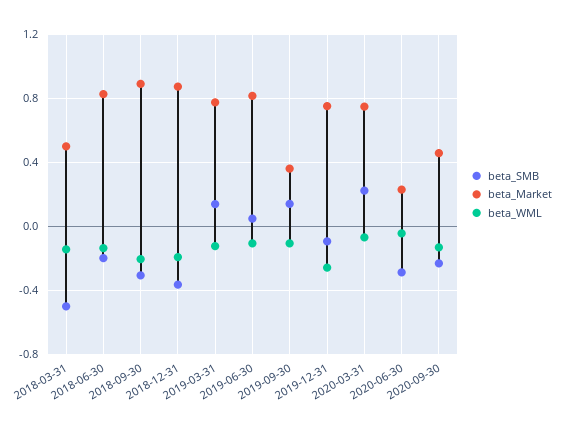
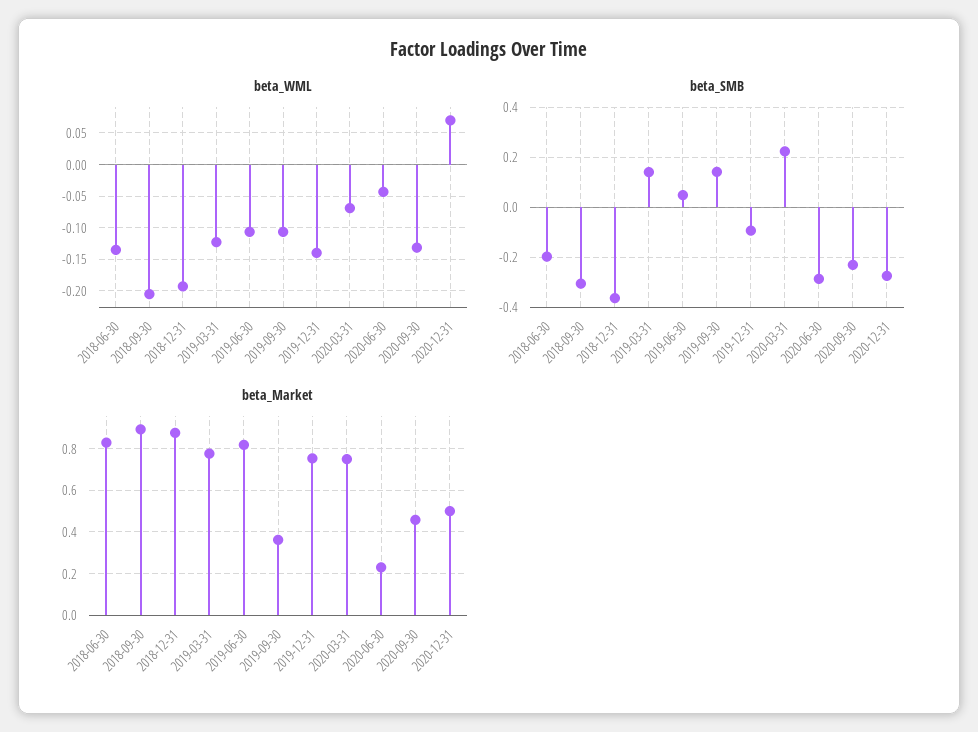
beta_SMB, 2018-03-31: -0.5 -> none
beta_Market, 2018-03-31: 0.5 -> none
beta_WML, 2018-03-31: -0.15 -> none
beta_WML, 2019-12-31: -0.25 -> -0.14
beta_WML, 2020-12-31: none -> 0.07
beta_SMB, 2020-12-31: none -> -0.275
beta_Market, 2020-12-31: none -> 0.5

